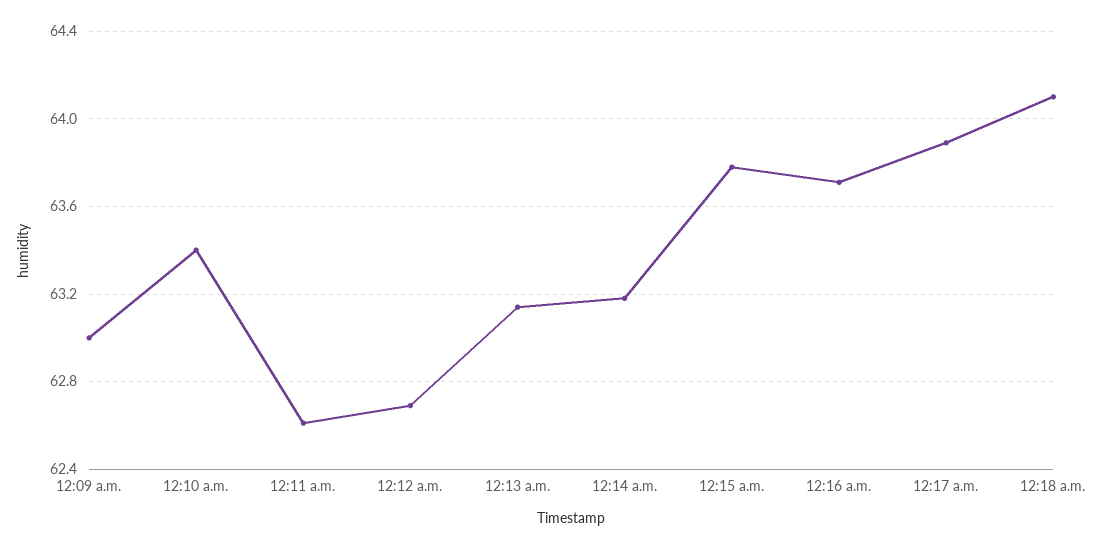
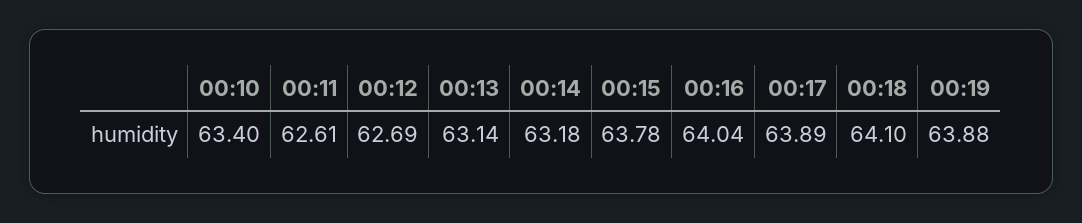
12:09 a.m.: 63 -> none
12:16 a.m.: 63.7 -> 64.04
00:19: none -> 63.88

